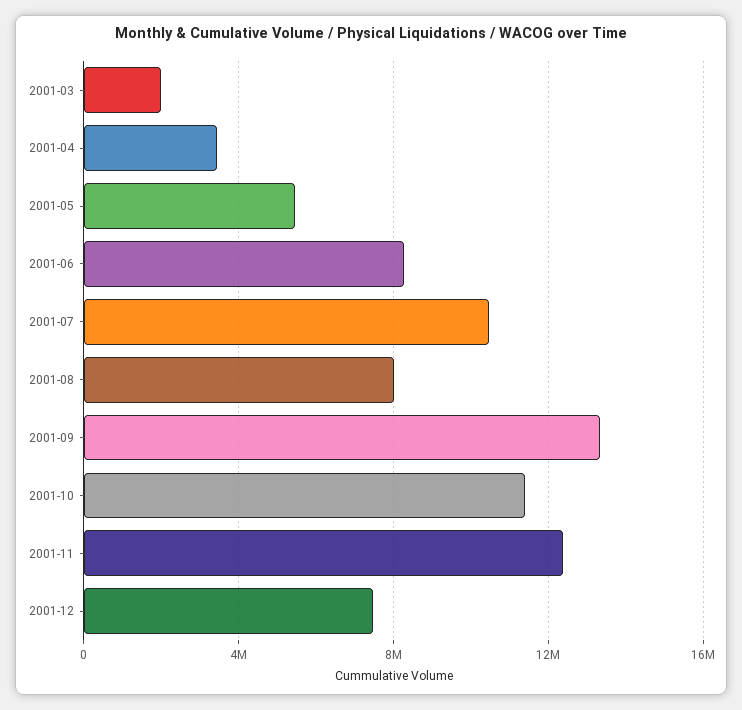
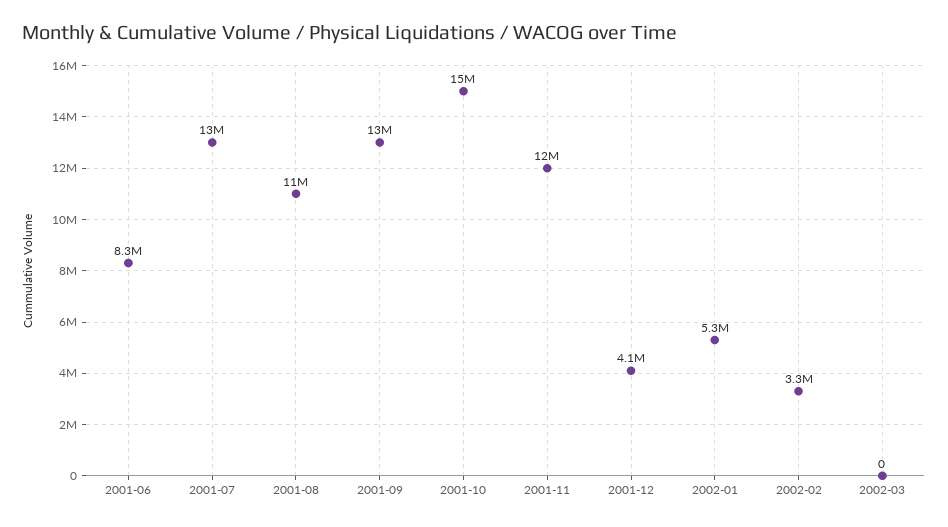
2001-03: 2000000 -> none
2001-04: 3500000 -> none
2001-05: 5500000 -> none
2001-07: 10500000 -> 13000000
2001-08: 8000000 -> 11000000
2001-10: 11500000 -> 15000000
2001-12: 7500000 -> 4100000
2002-01: none -> 5300000
2002-02: none -> 3300000
2002-03: none -> 0

